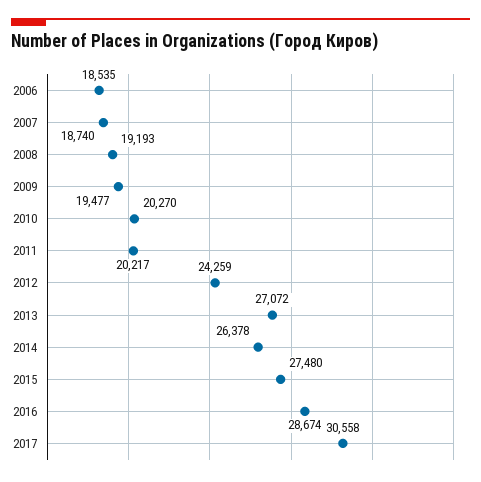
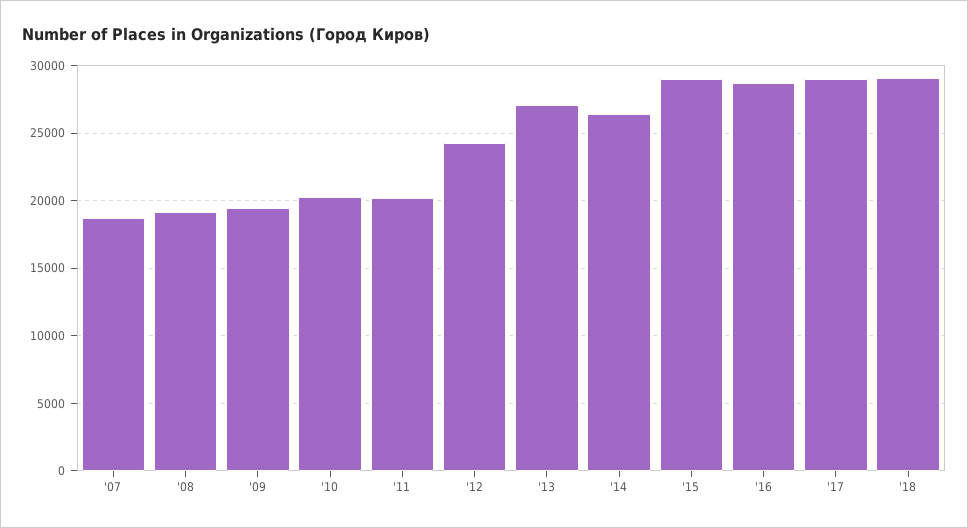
2006: 18535 -> none
2015: 27480 -> 29000
2017: 30558 -> 29000
'18: none -> 29000

